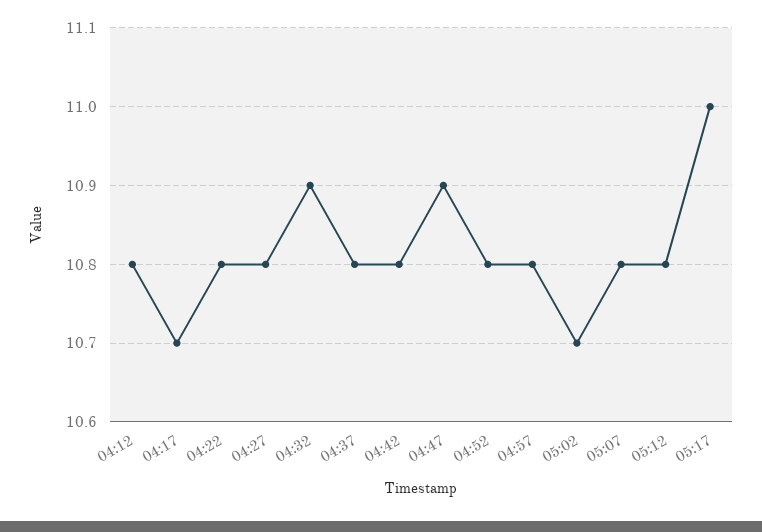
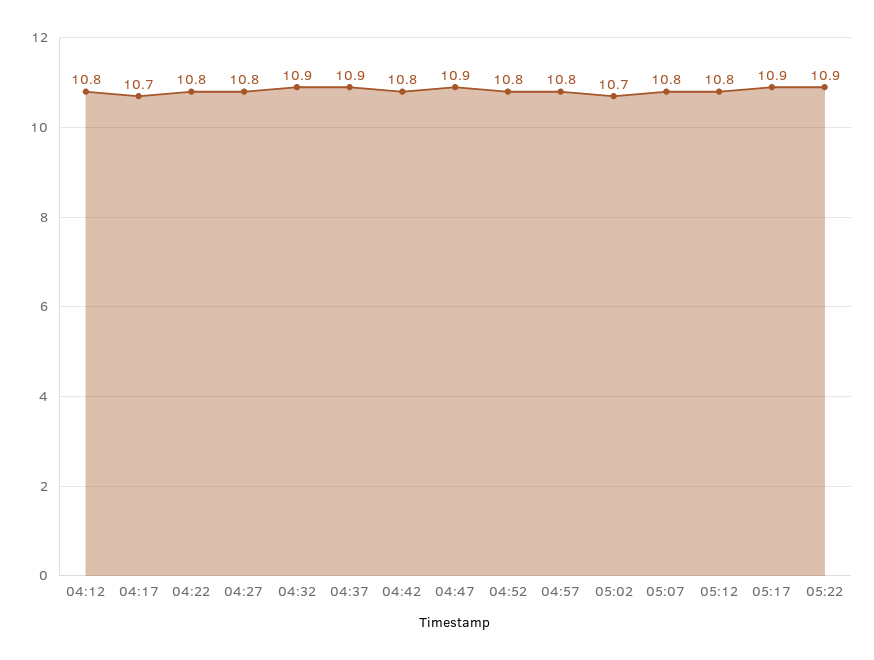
04:37: 10.8 -> 10.9
05:17: 11 -> 10.9
05:22: none -> 10.9

